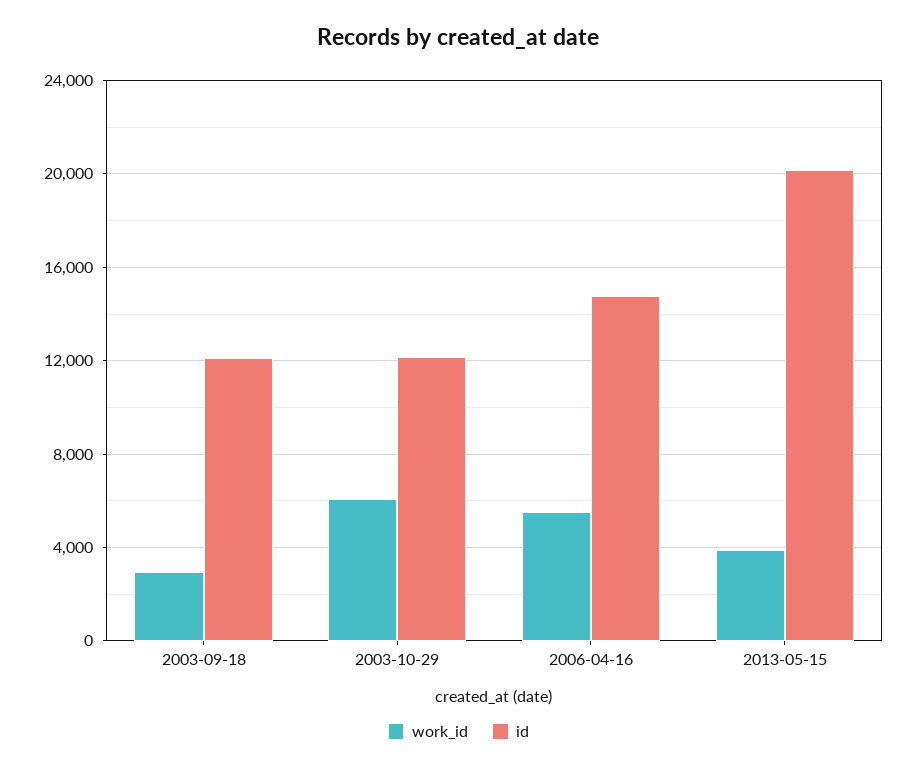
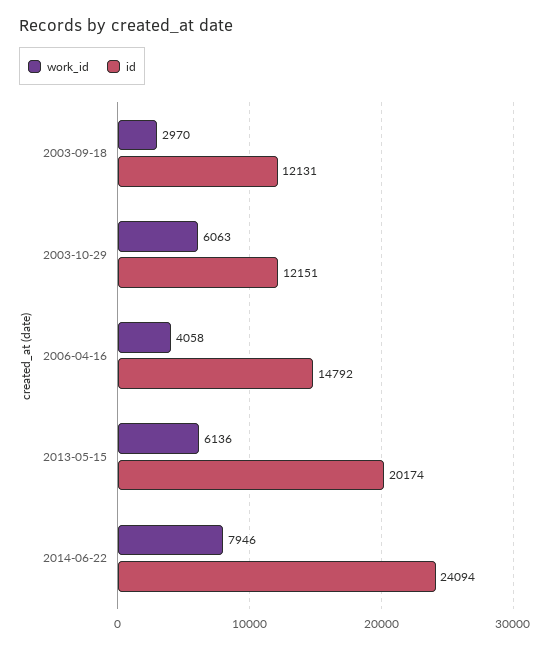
work_id, 2006-04-16: 5500 -> 4058
work_id, 2013-05-15: 4000 -> 6136
work_id, 2014-06-22: none -> 7946
id, 2014-06-22: none -> 24094

